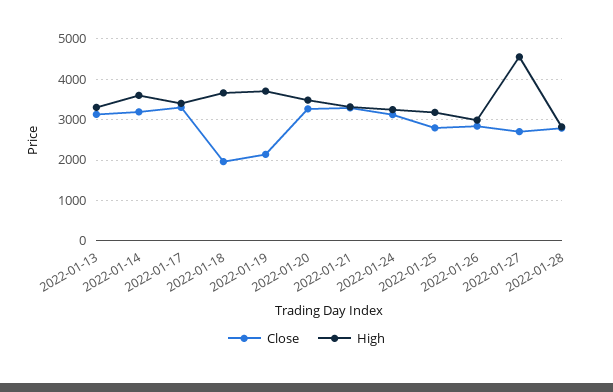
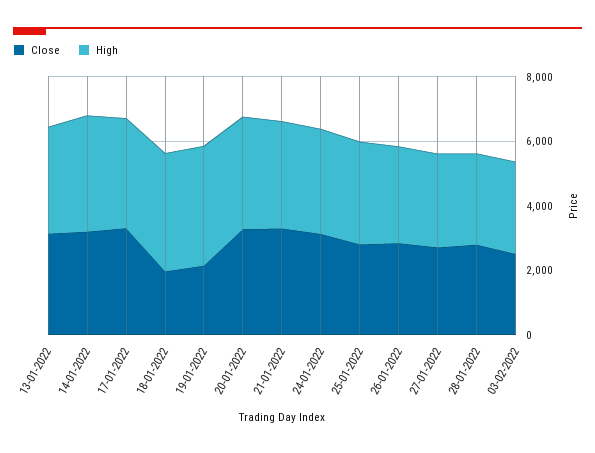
High, 2022-01-27: 4600 -> 3000
Close, 03-02-2022: none -> 2500
High, 03-02-2022: none -> 3000

